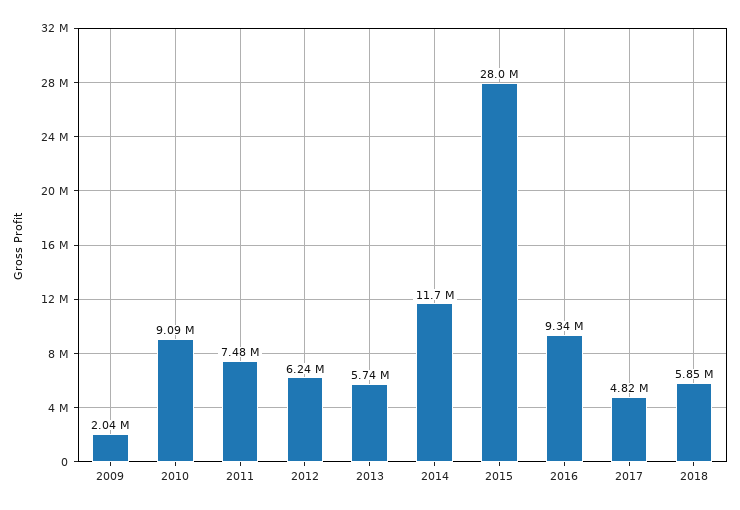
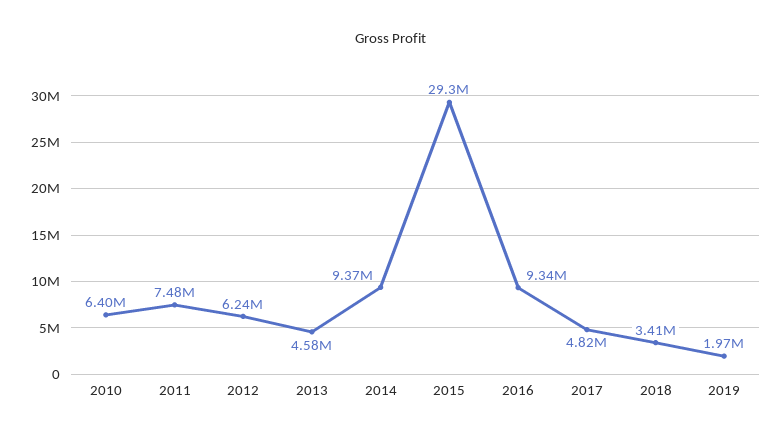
2009: 2040000 -> none
2010: 9090000 -> 6400000
2013: 5740000 -> 4580000
2014: 11700000 -> 9370000
2015: 28000000 -> 29300000
2018: 5850000 -> 3410000
2019: none -> 1970000

